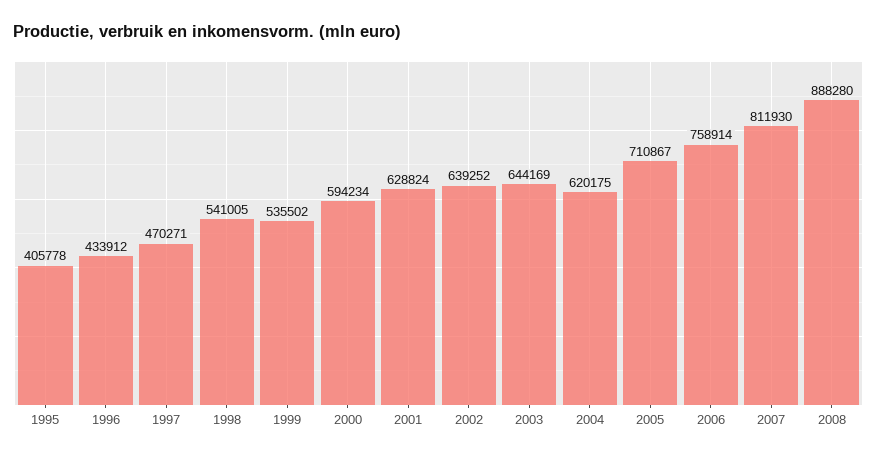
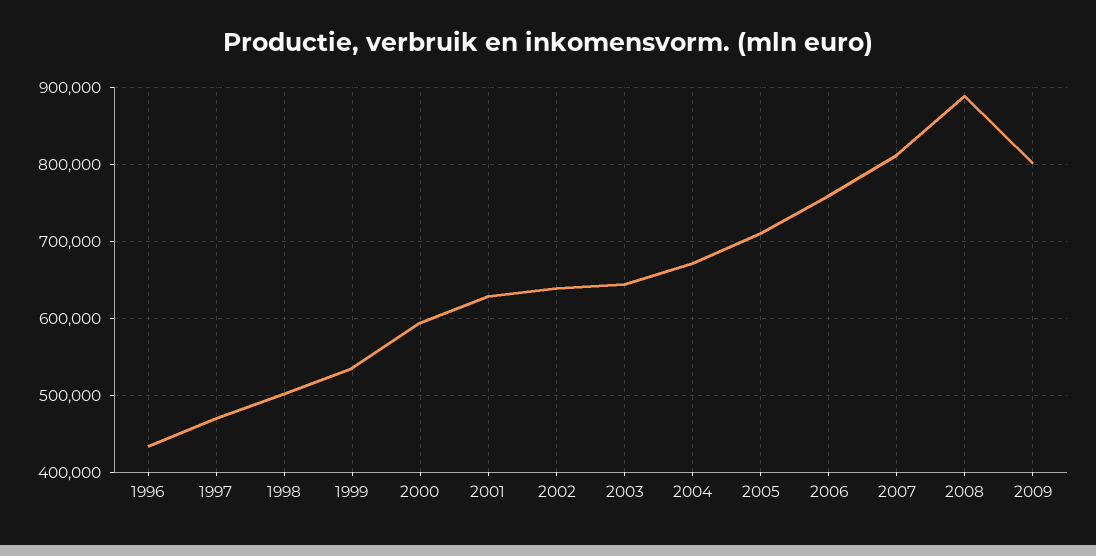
1995: 405778 -> none
1998: 541005 -> 500000
2004: 620175 -> 670000
2009: none -> 800000

